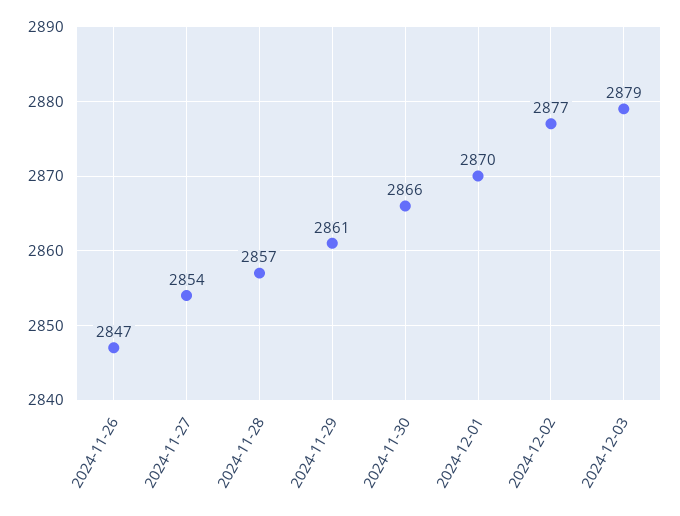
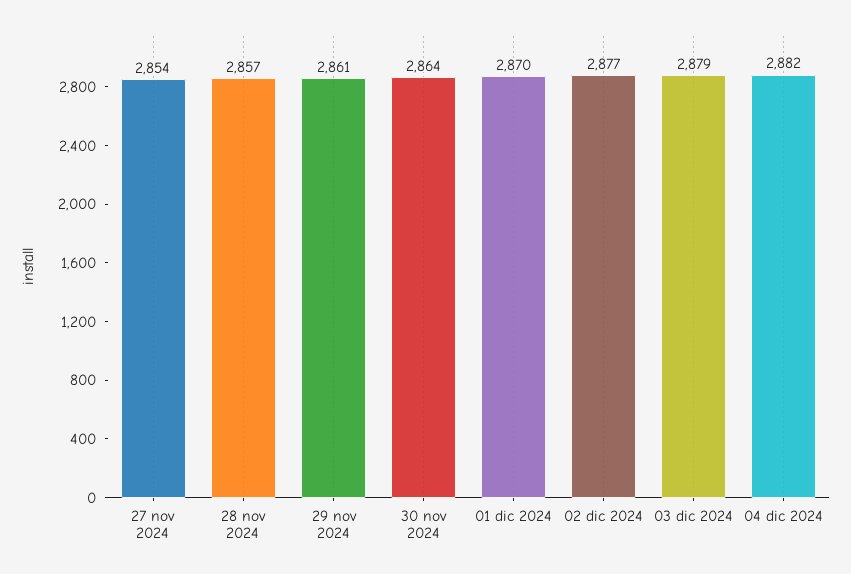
2024-11-26: 2847 -> none
2024-11-30: 2866 -> 2864
04 dic 2024: none -> 2882

